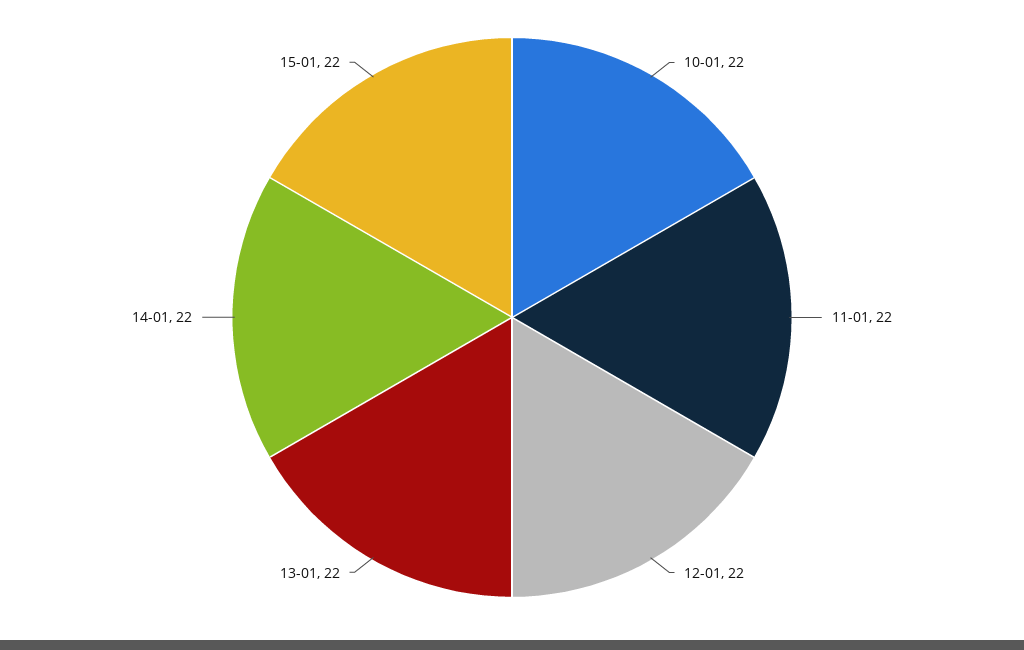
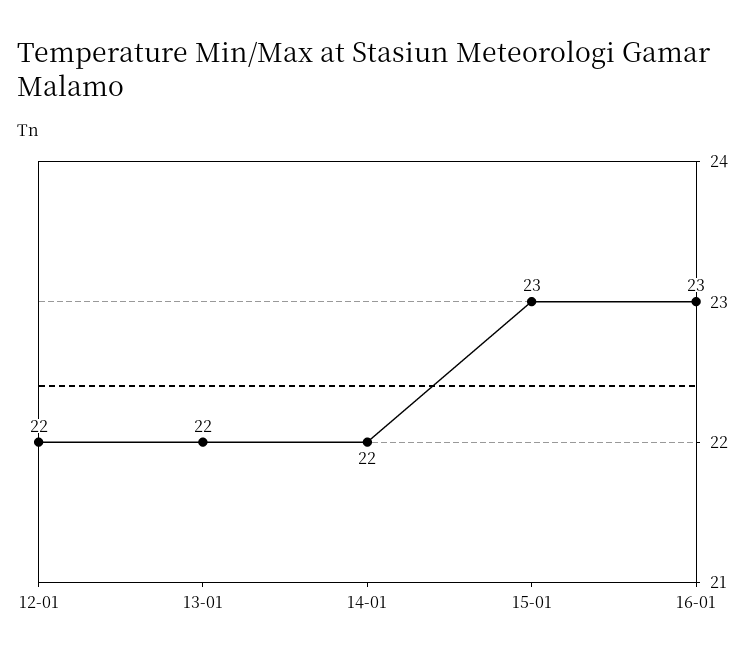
10-01: 22 -> none
11-01: 22 -> none
15-01: 22 -> 23
16-01: none -> 23

